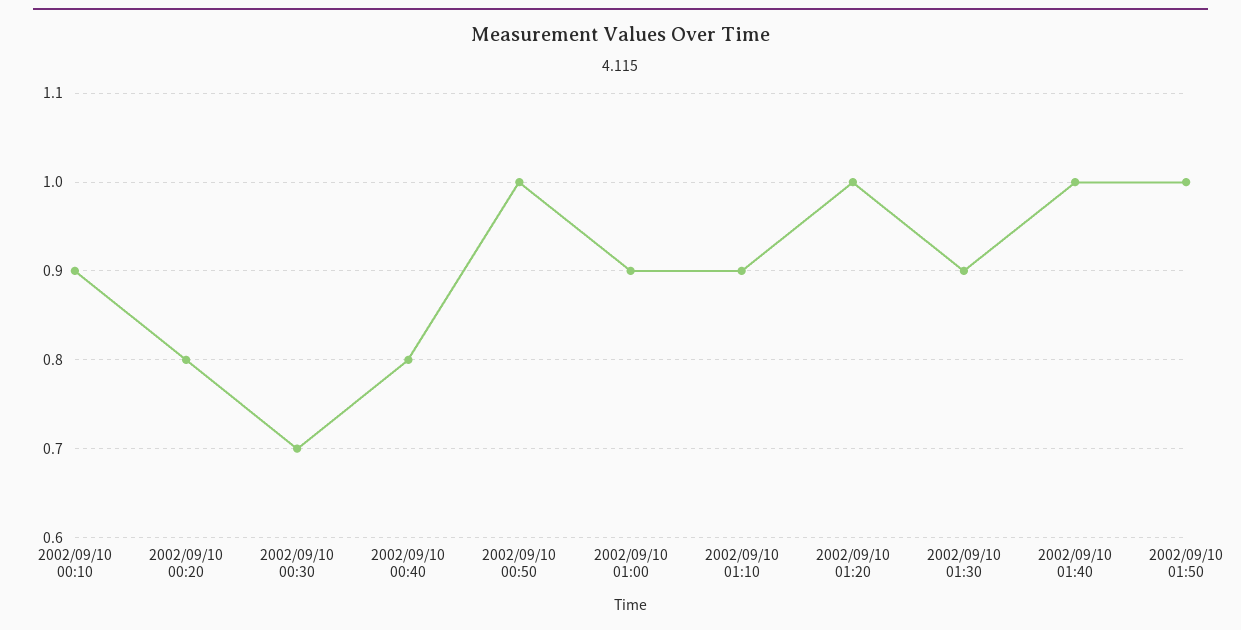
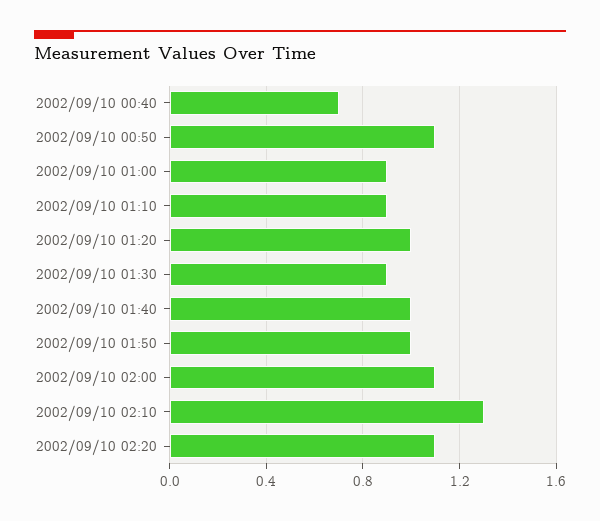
2002/09/10 00:10: 0.9 -> none
2002/09/10 00:20: 0.8 -> none
2002/09/10 00:30: 0.7 -> none
2002/09/10 00:40: 0.8 -> 0.7
2002/09/10 00:50: 1 -> 1.1
2002/09/10 02:00: none -> 1.1
2002/09/10 02:10: none -> 1.3
2002/09/10 02:20: none -> 1.1

